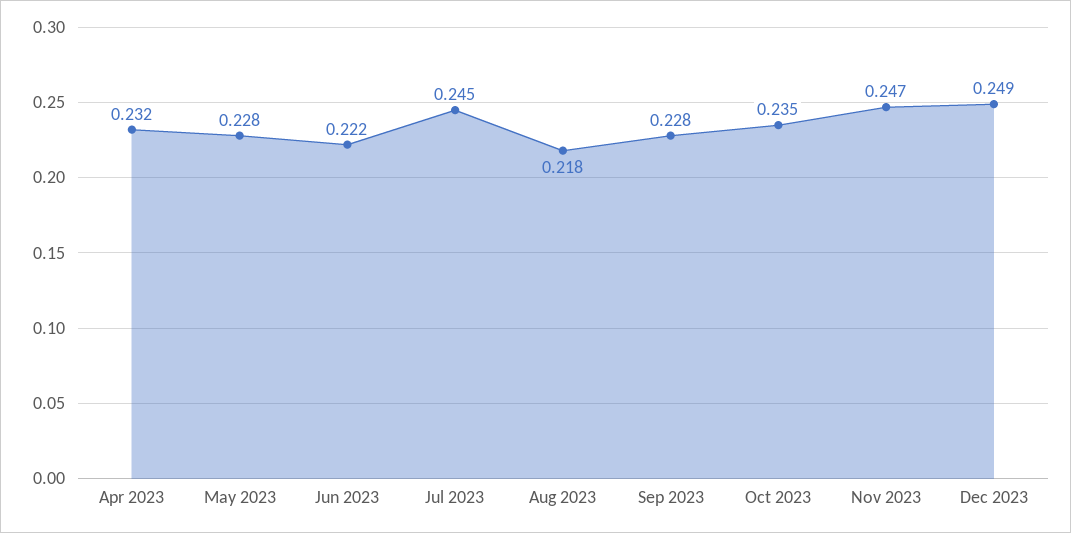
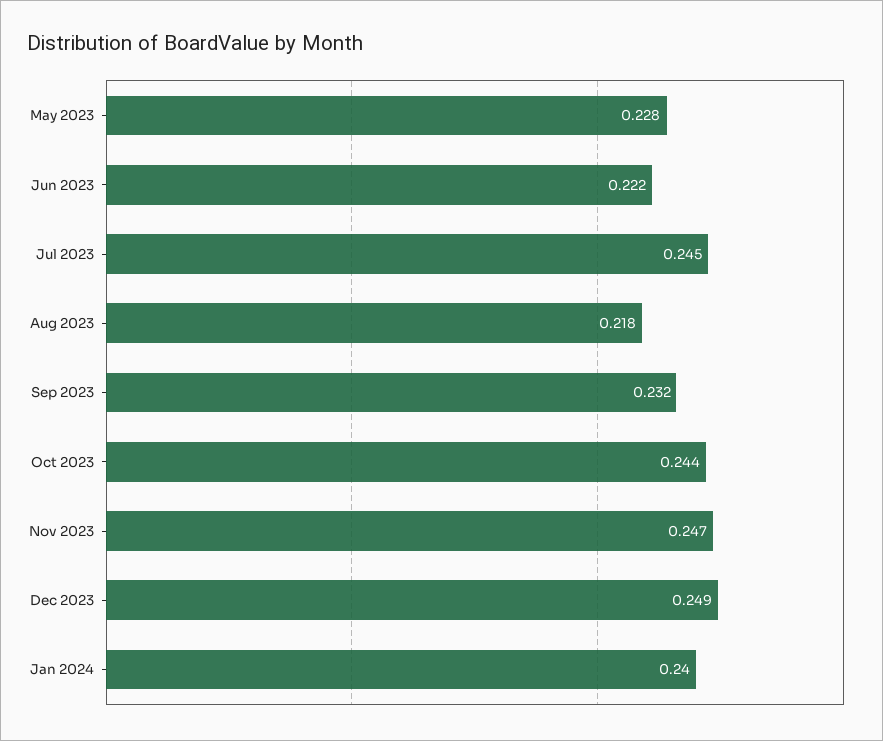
Apr 2023: 0.232 -> none
Sep 2023: 0.228 -> 0.232
Oct 2023: 0.235 -> 0.244
Jan 2024: none -> 0.24

